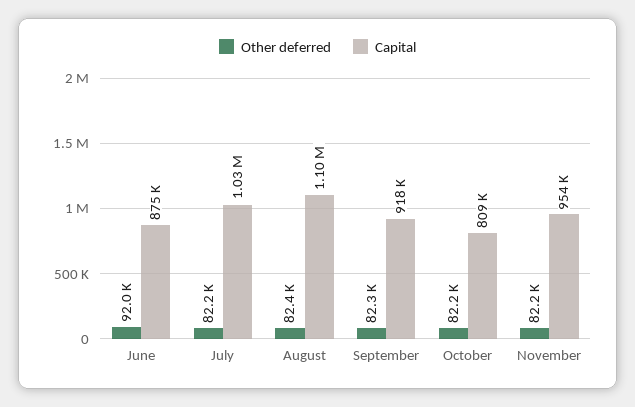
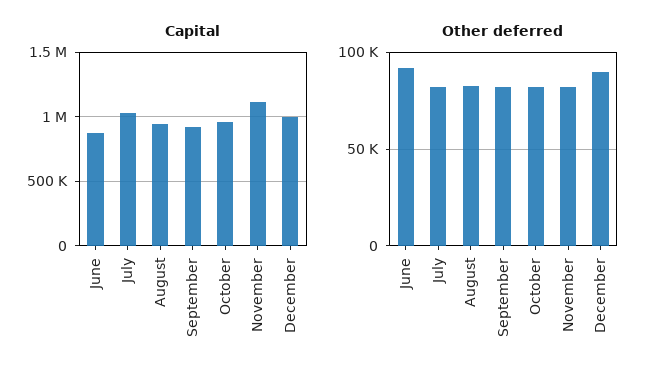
Capital, August: 1100000 -> 950000
Capital, October: 809000 -> 950000
Capital, November: 954000 -> 1100000
Capital, December: none -> 1000000
Other deferred, December: none -> 90000

